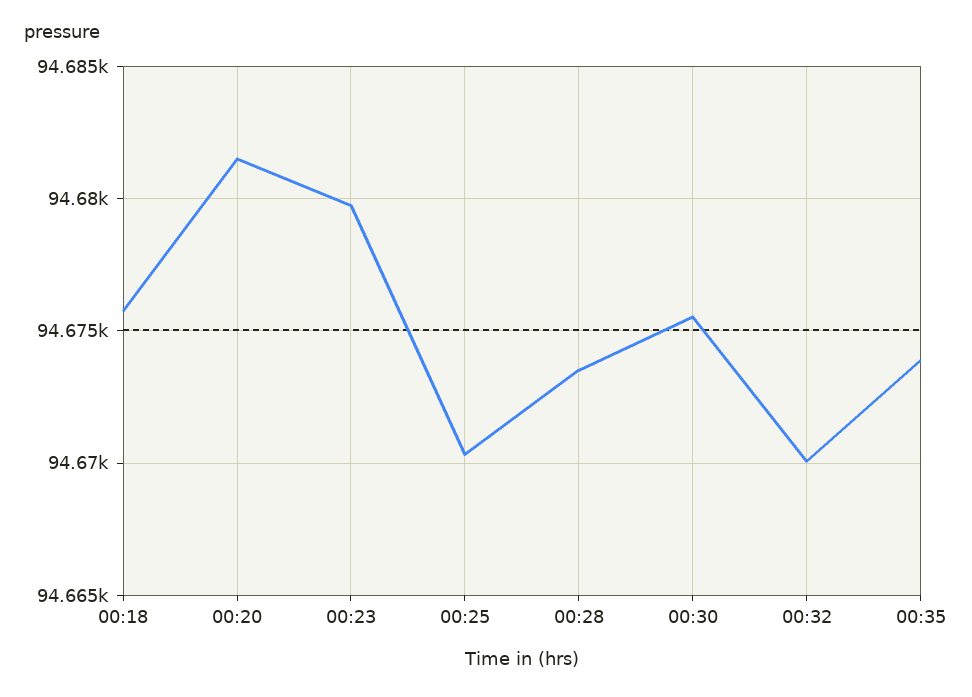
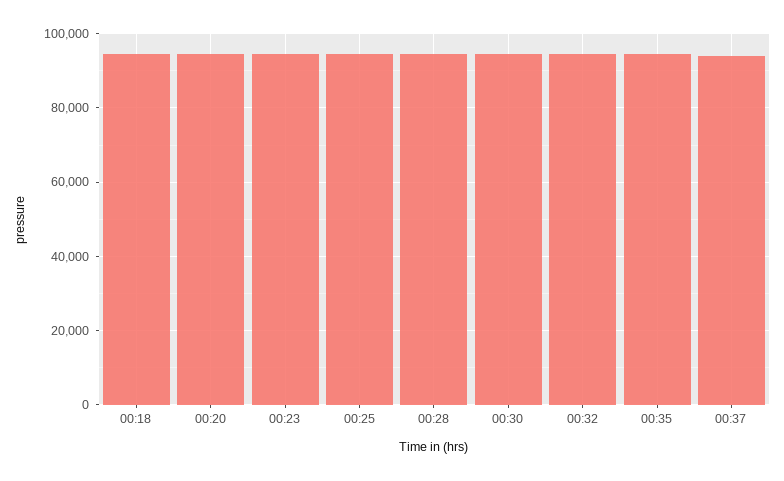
00:37: none -> 94000

